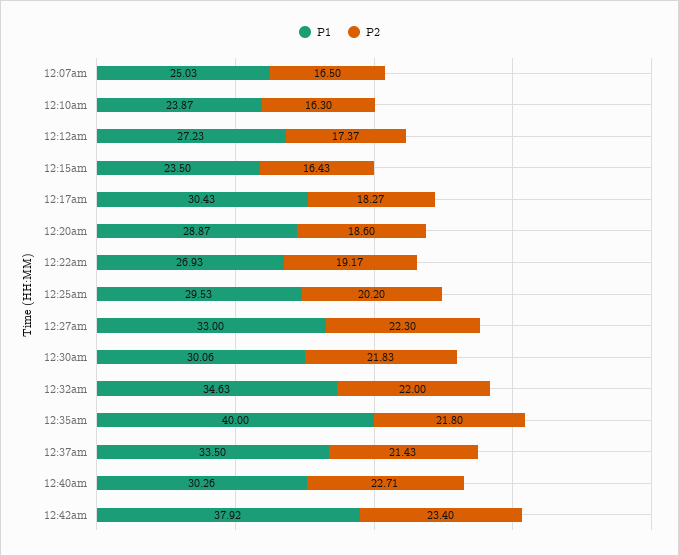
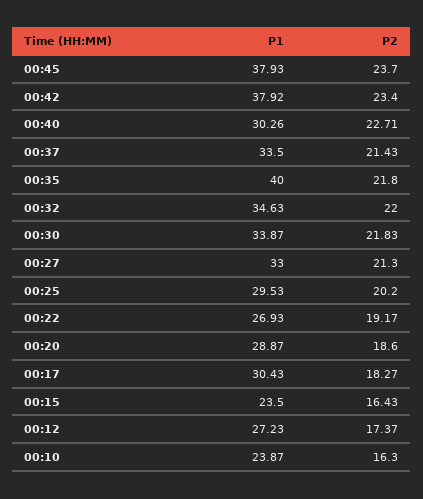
P1, 12:07am: 25.03 -> none
P2, 12:07am: 16.5 -> none
P2, 12:27am: 22.3 -> 21.3
P1, 12:30am: 30.06 -> 33.87
P1, 00:45: none -> 37.93
P2, 00:45: none -> 23.7

